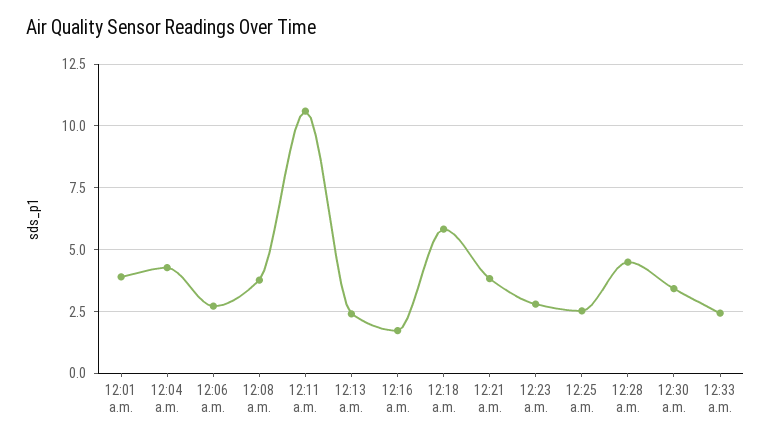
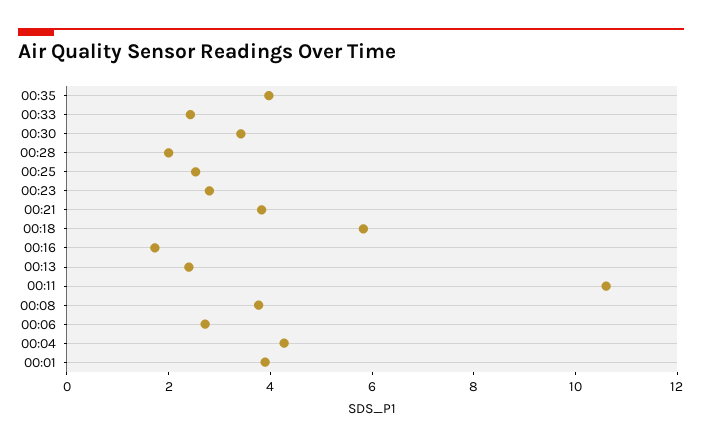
12:28 a.m.: 4.5 -> 2
00:35: none -> 4

